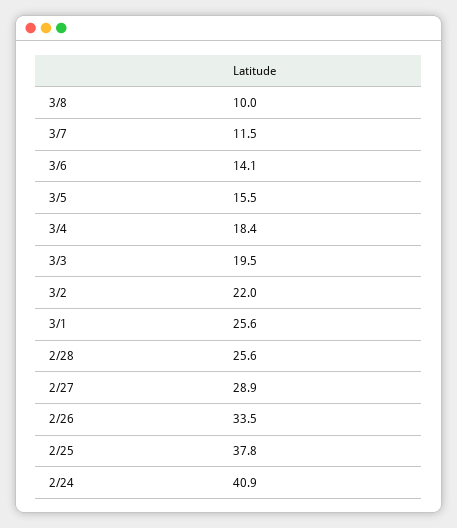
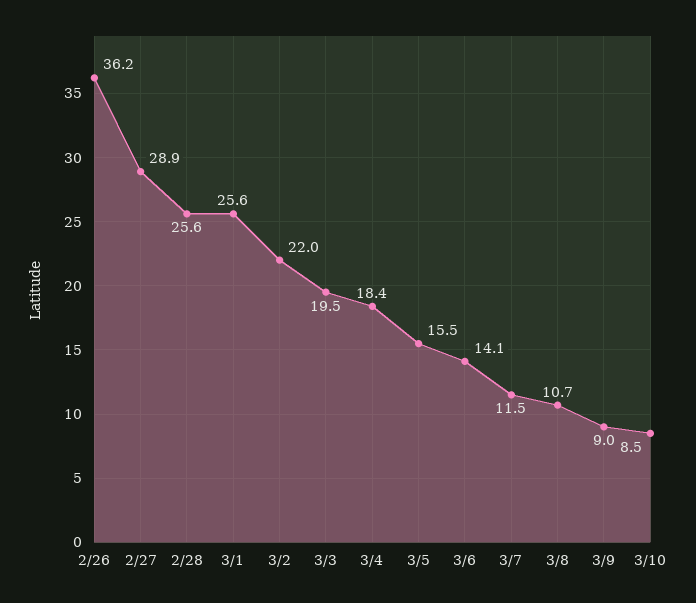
3/8: 10 -> 10.7
2/26: 33.5 -> 36.2
2/25: 37.8 -> none
2/24: 40.9 -> none
3/9: none -> 9
3/10: none -> 8.5

